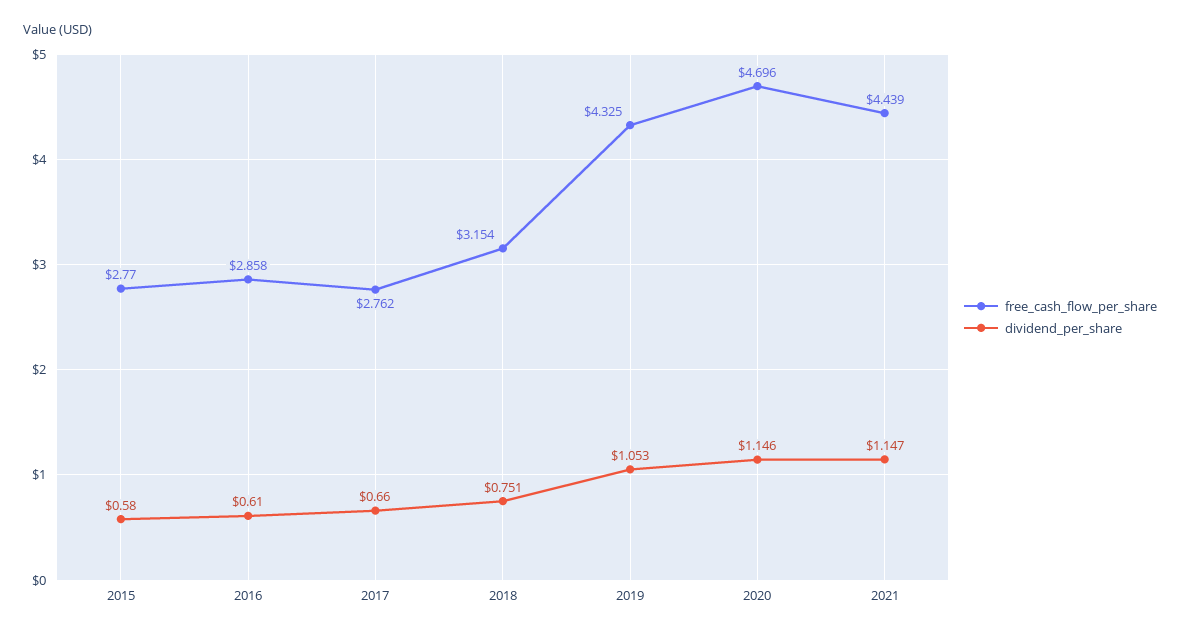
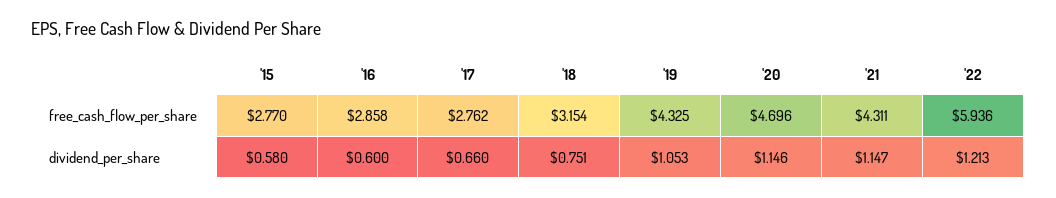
dividend_per_share, 2016: 0.61 -> 0.6
free_cash_flow_per_share, 2021: 4.439 -> 4.311
free_cash_flow_per_share, '22: none -> 5.936
dividend_per_share, '22: none -> 1.213

